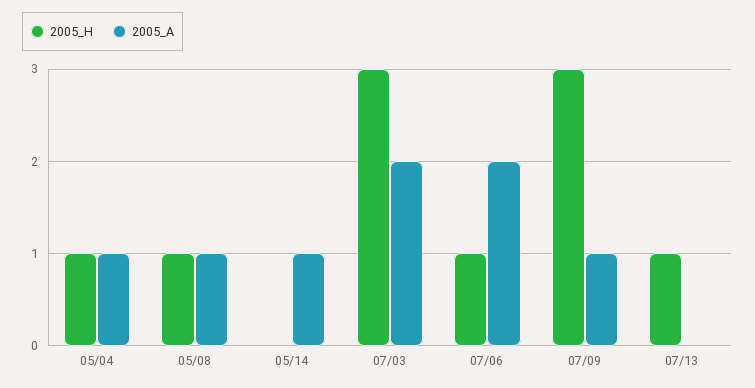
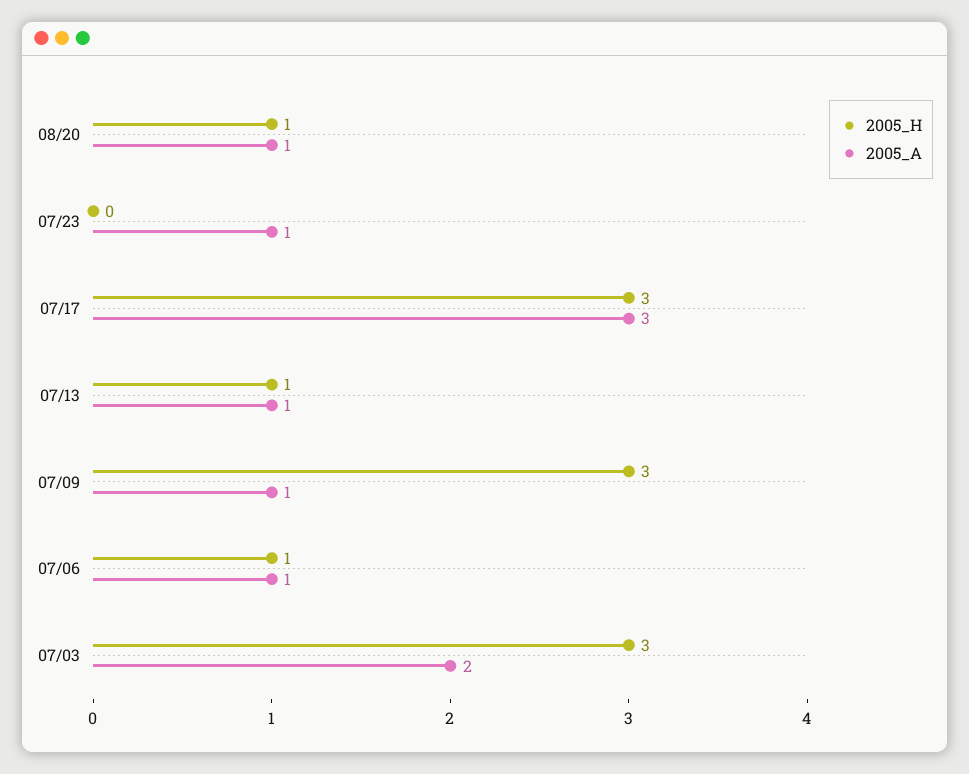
2005_H, 05/04: 1 -> none
2005_A, 05/04: 1 -> none
2005_H, 05/08: 1 -> none
2005_A, 05/08: 1 -> none
2005_H, 05/14: 0 -> none
2005_A, 05/14: 1 -> none
2005_A, 07/06: 2 -> 1
2005_A, 07/13: 0 -> 1
2005_H, 08/20: none -> 1
2005_A, 08/20: none -> 1
2005_H, 07/23: none -> 0
2005_A, 07/23: none -> 1
2005_H, 07/17: none -> 3
2005_A, 07/17: none -> 3

